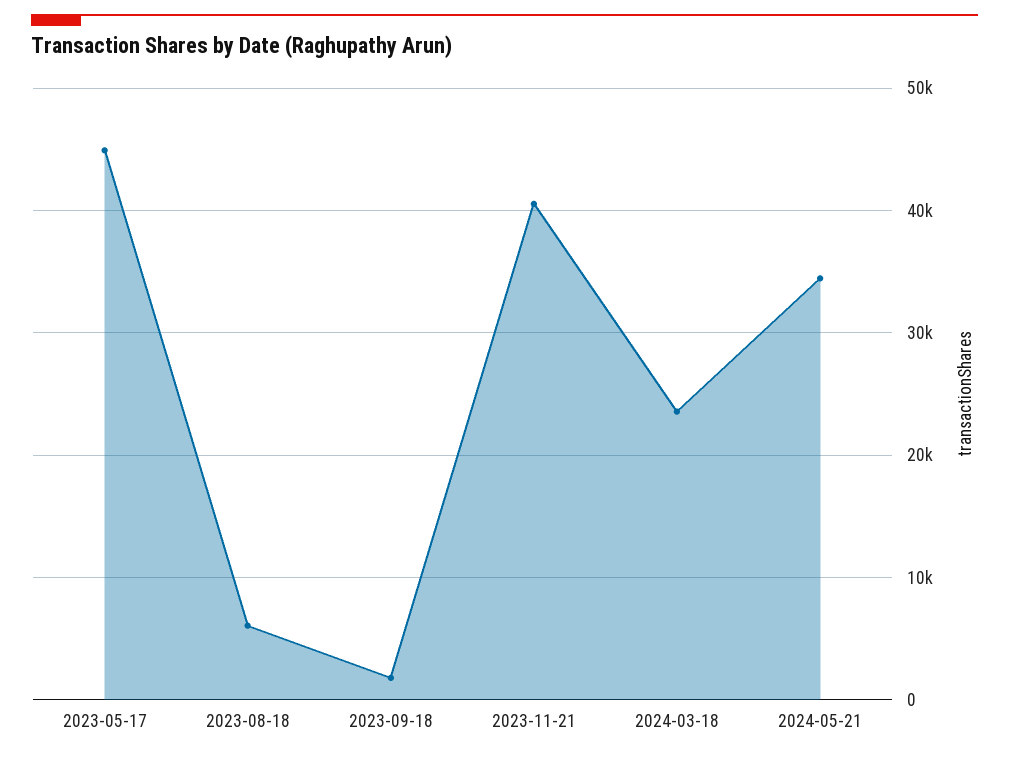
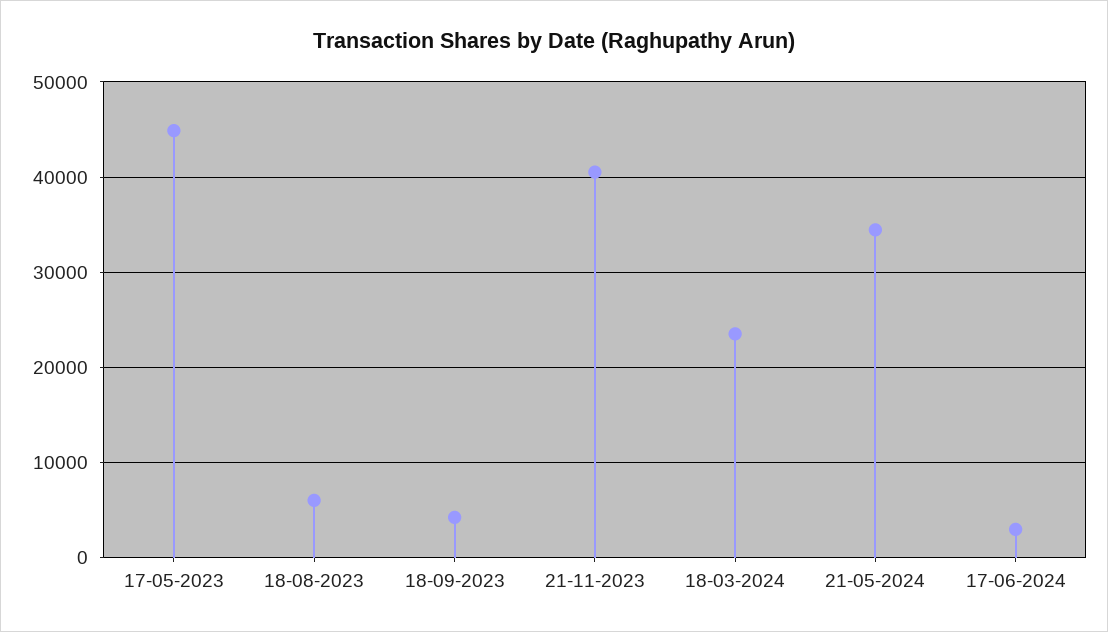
2023-09-18: 2000 -> 4000
17-06-2024: none -> 3000

